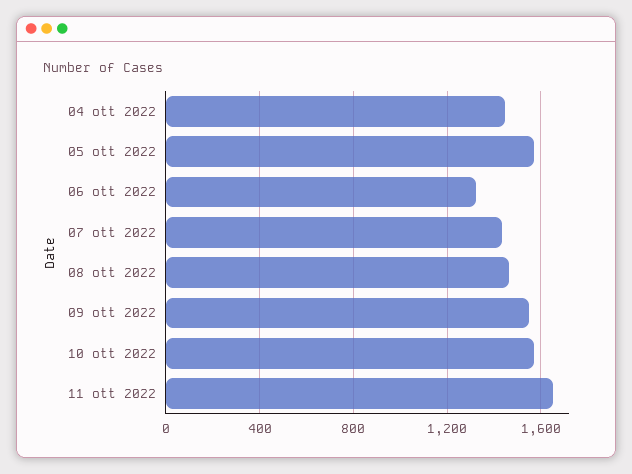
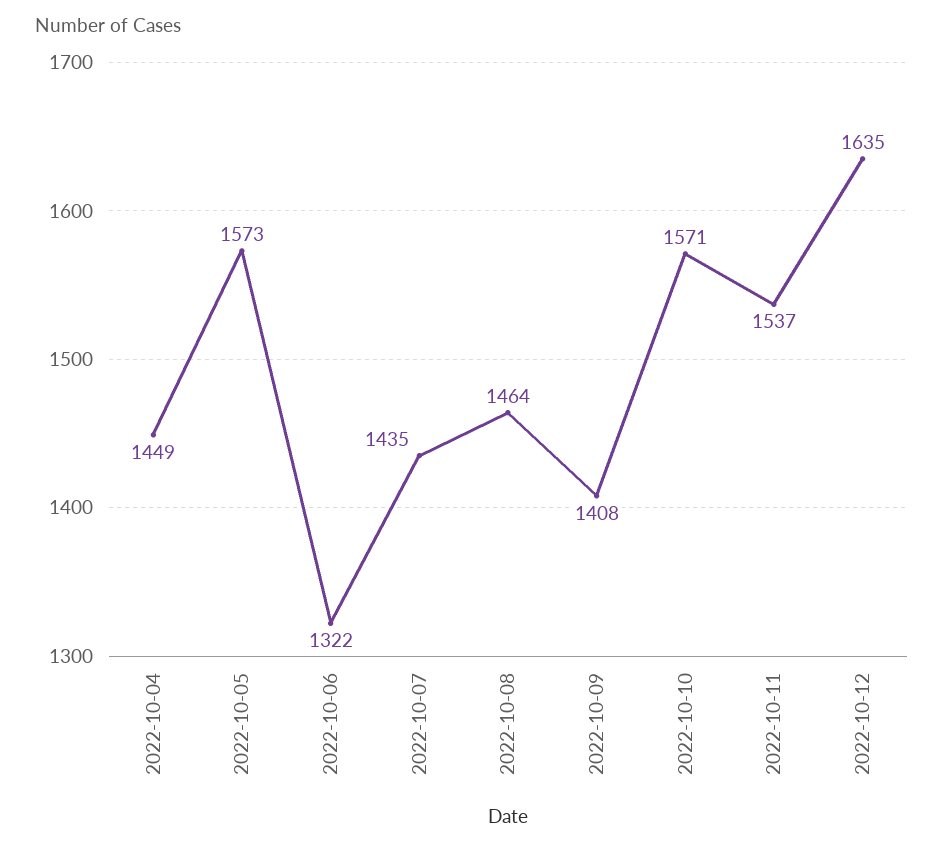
09 ott 2022: 1550 -> 1408
11 ott 2022: 1650 -> 1537
2022-10-12: none -> 1635

